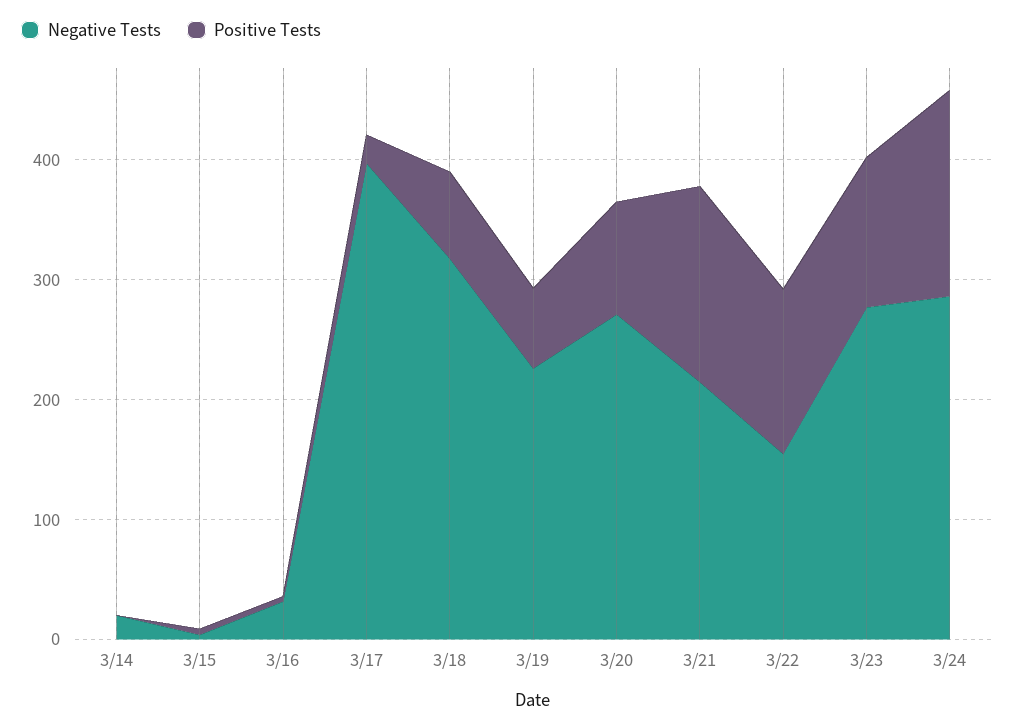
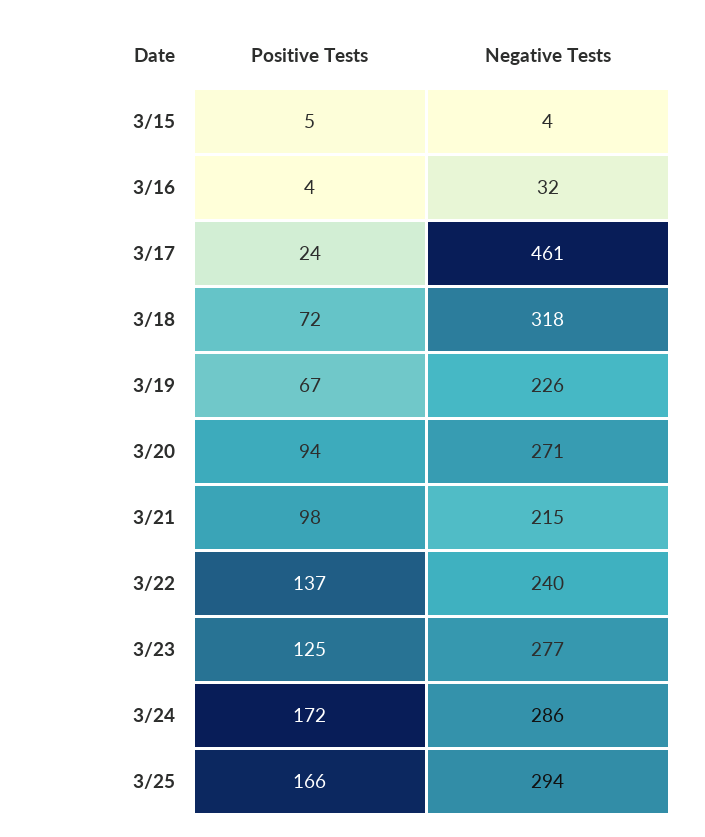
Negative Tests, 3/14: 20 -> none
Positive Tests, 3/14: 0 -> none
Negative Tests, 3/17: 400 -> 461
Positive Tests, 3/21: 160 -> 98
Negative Tests, 3/22: 160 -> 240
Positive Tests, 3/25: none -> 166
Negative Tests, 3/25: none -> 294

